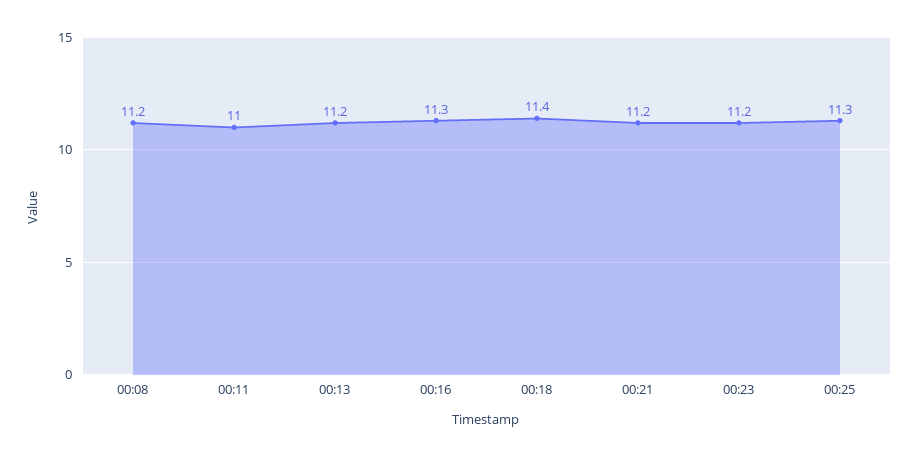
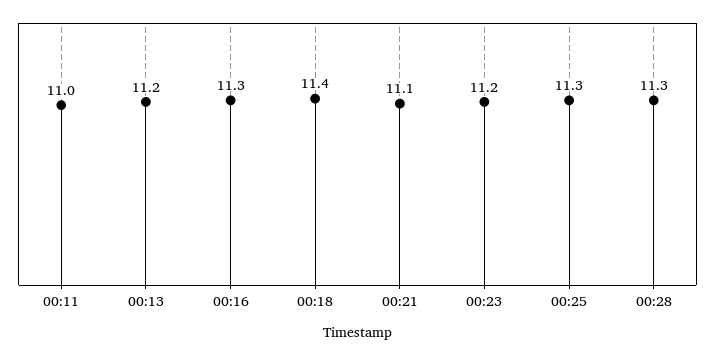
00:08: 11.2 -> none
00:21: 11.2 -> 11.1
00:28: none -> 11.3

